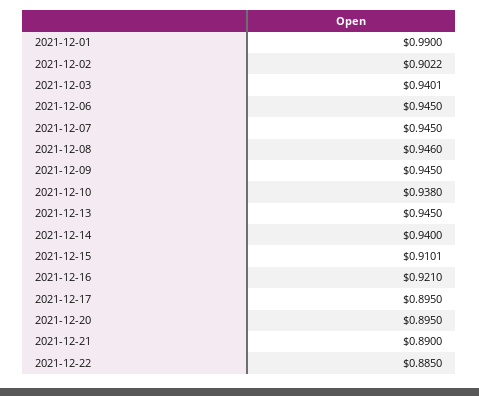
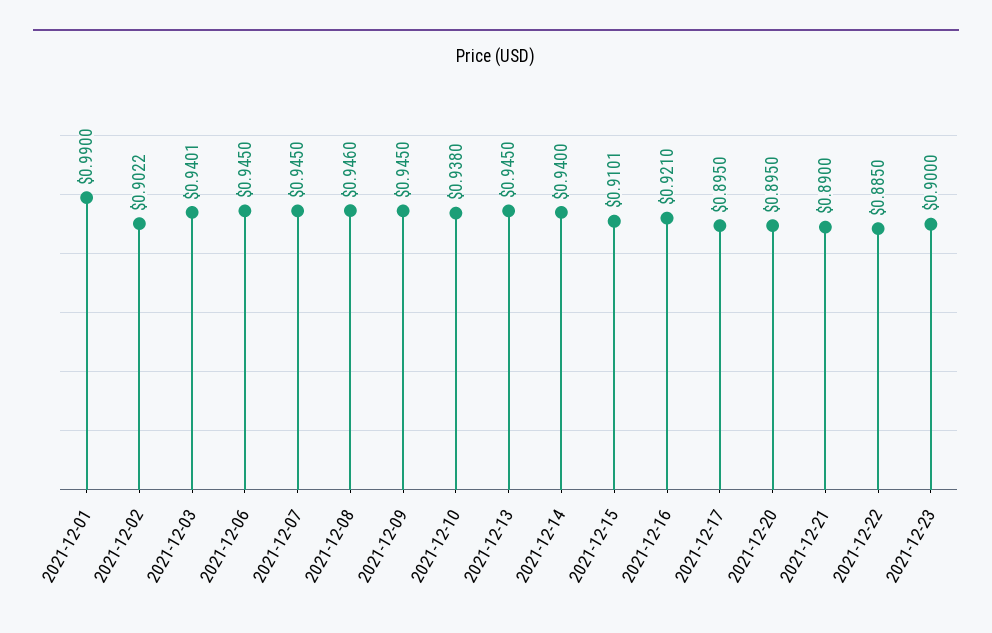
2021-12-23: none -> 0.9

